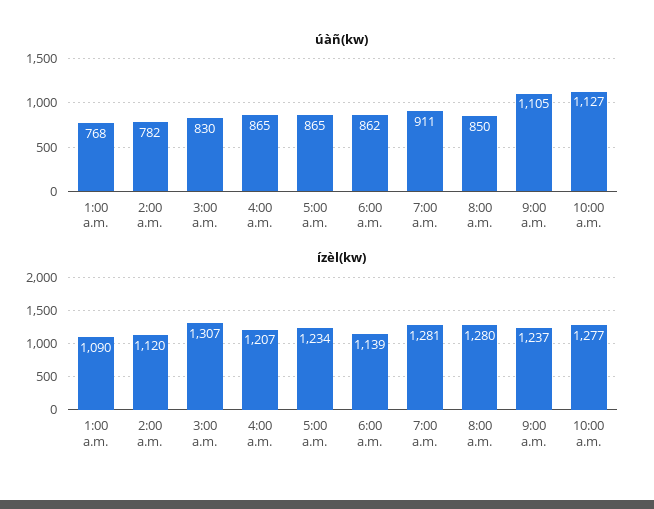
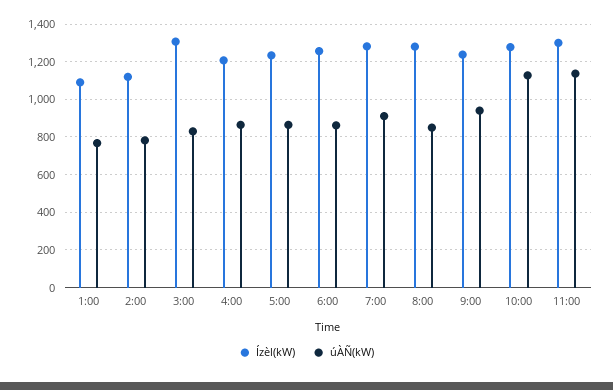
úàñ(kw), 9:00 a.m.: 1105 -> 950
ízèl(kw), 6:00 a.m.: 1139 -> 1250
ízèl(kw), 11:00: none -> 1300
úàñ(kw), 11:00: none -> 1150

